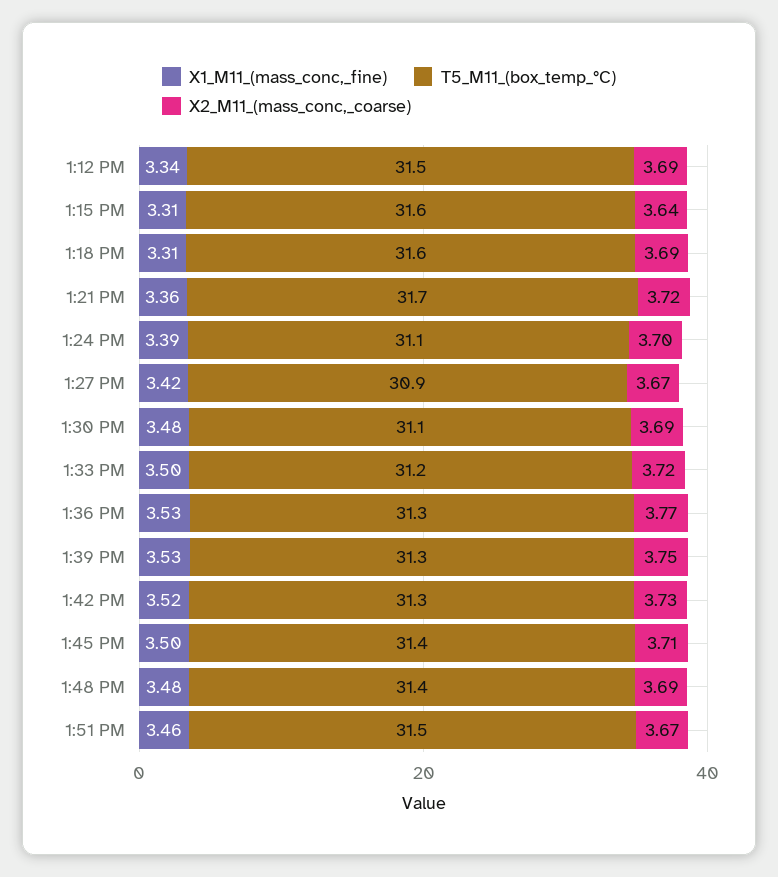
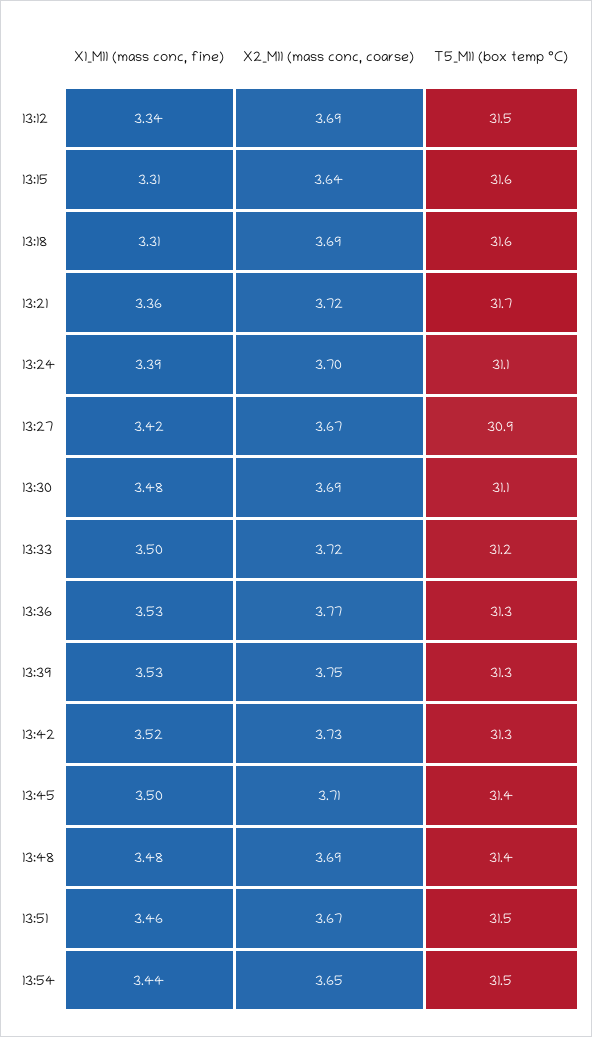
X1_M11_(mass_conc,_fine), 13:54: none -> 3.44
X2_M11_(mass_conc,_coarse), 13:54: none -> 3.65
T5_M11_(box_temp_°C), 13:54: none -> 31.5

